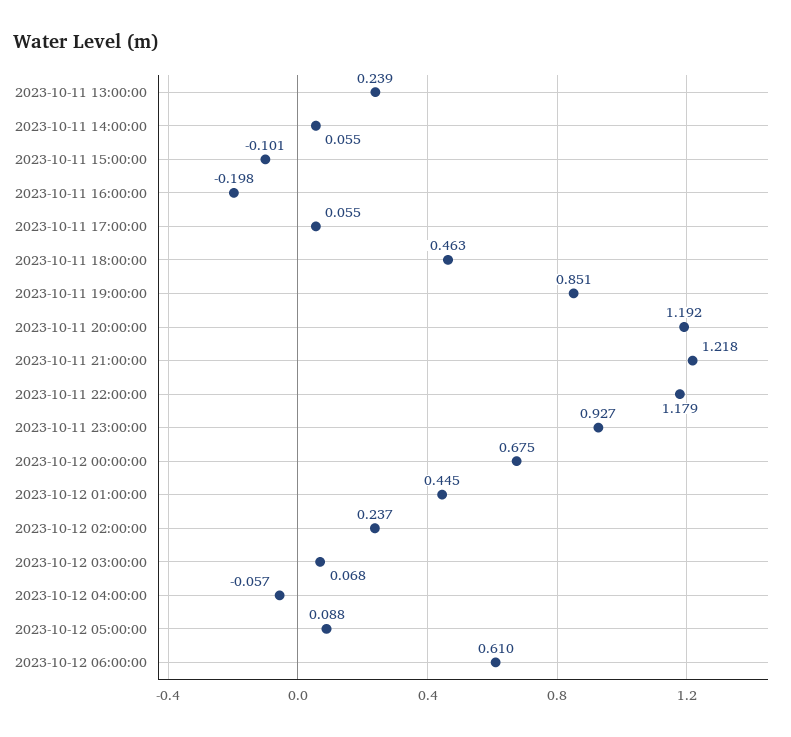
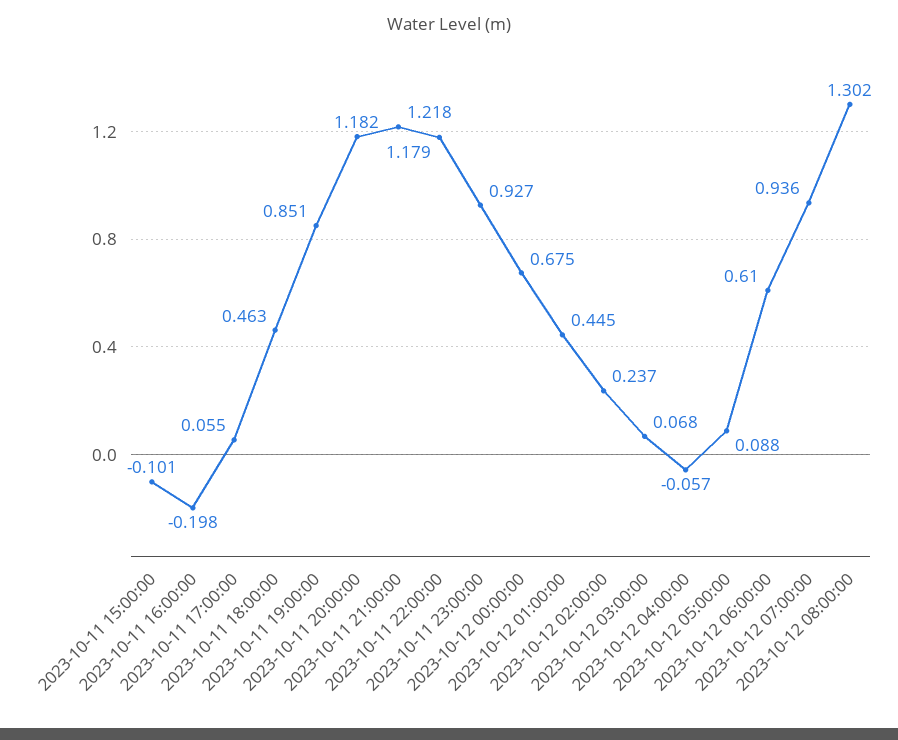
2023-10-11 13:00:00: 0.239 -> none
2023-10-11 14:00:00: 0.055 -> none
2023-10-11 20:00:00: 1.192 -> 1.182
2023-10-12 07:00:00: none -> 0.936
2023-10-12 08:00:00: none -> 1.302

